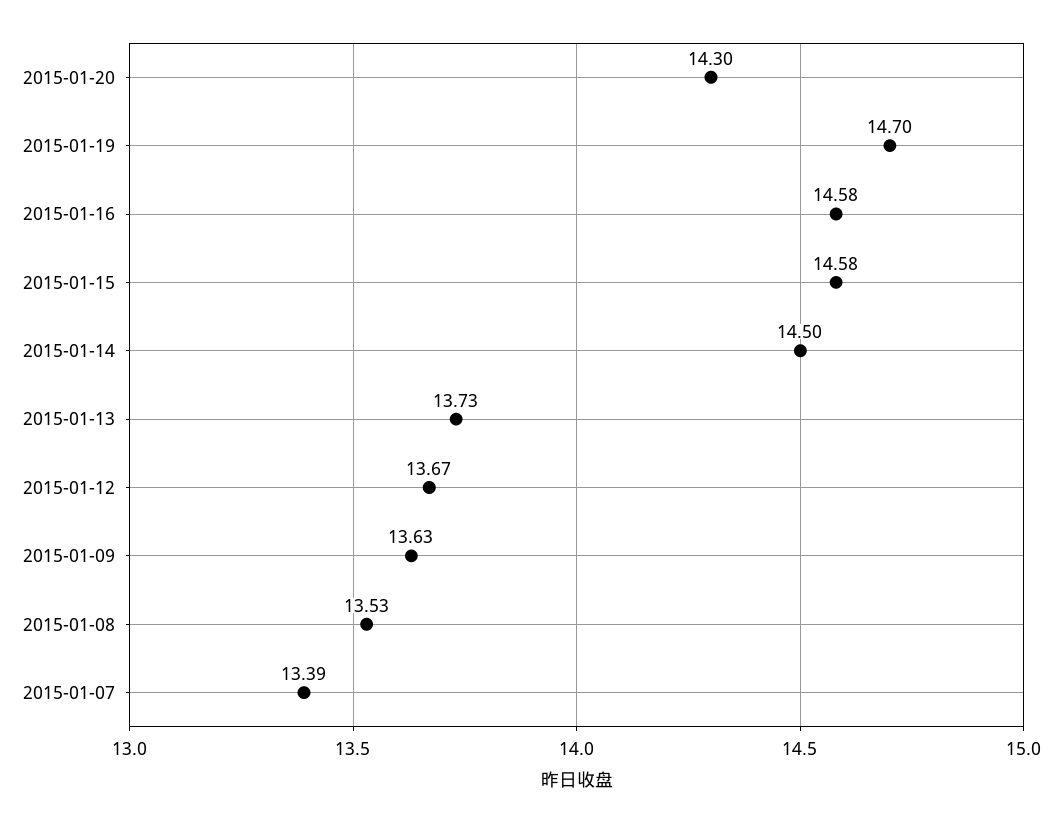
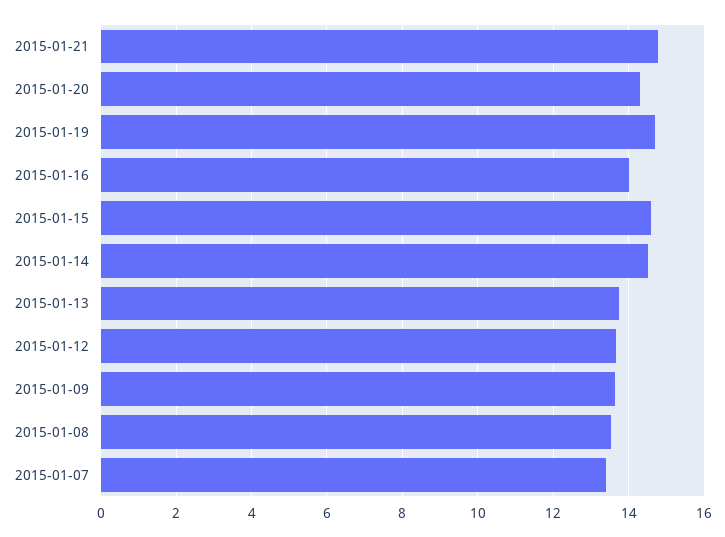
2015-01-16: 14.58 -> 14
2015-01-21: none -> 14.8

